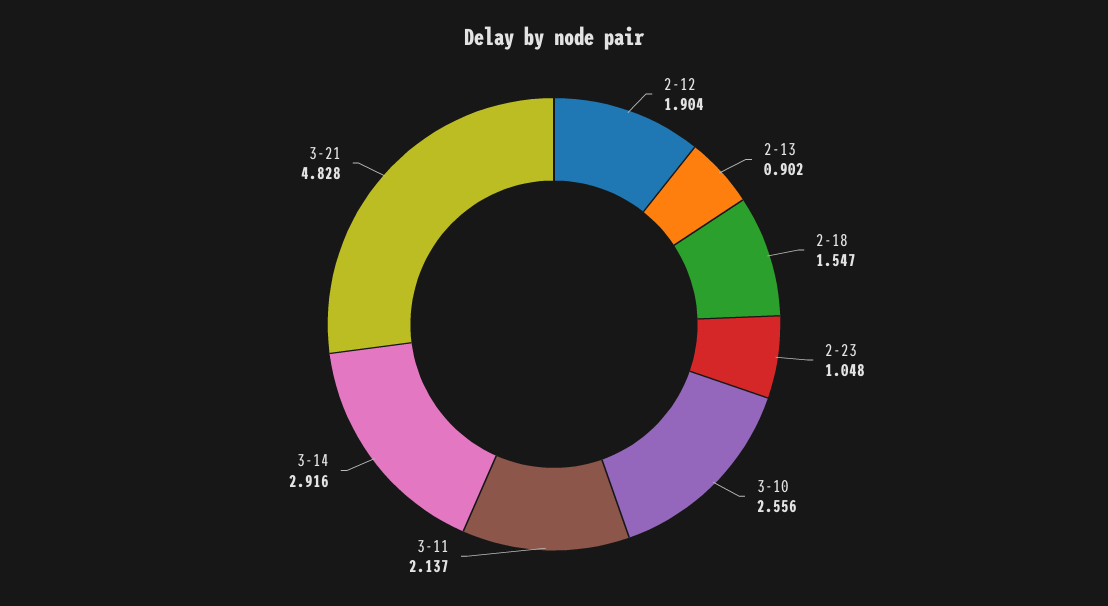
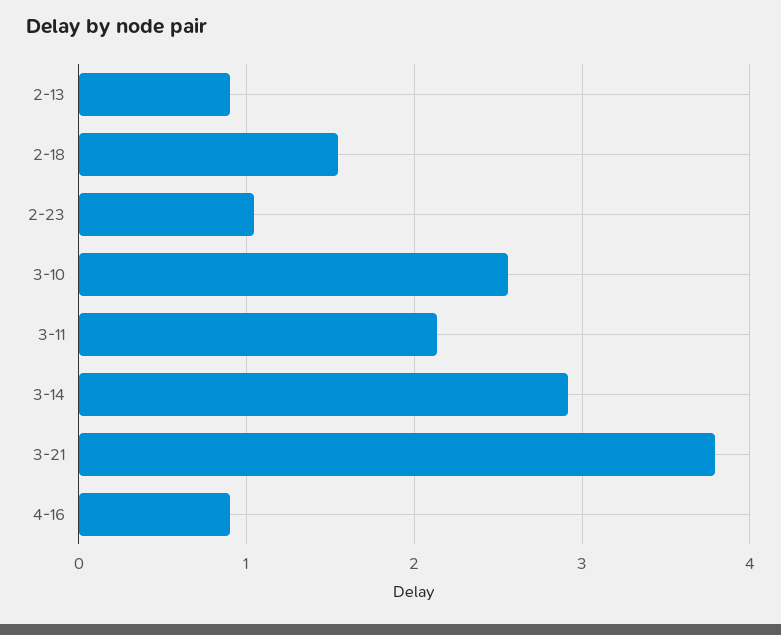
2-12: 1.904 -> none
3-21: 4.828 -> 3.8
4-16: none -> 0.9

